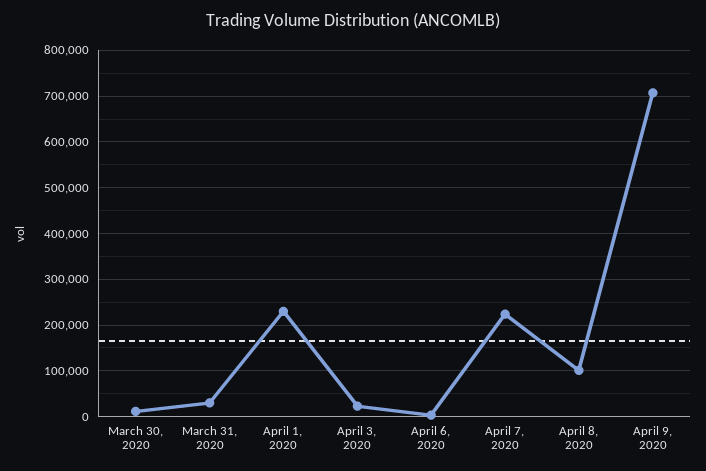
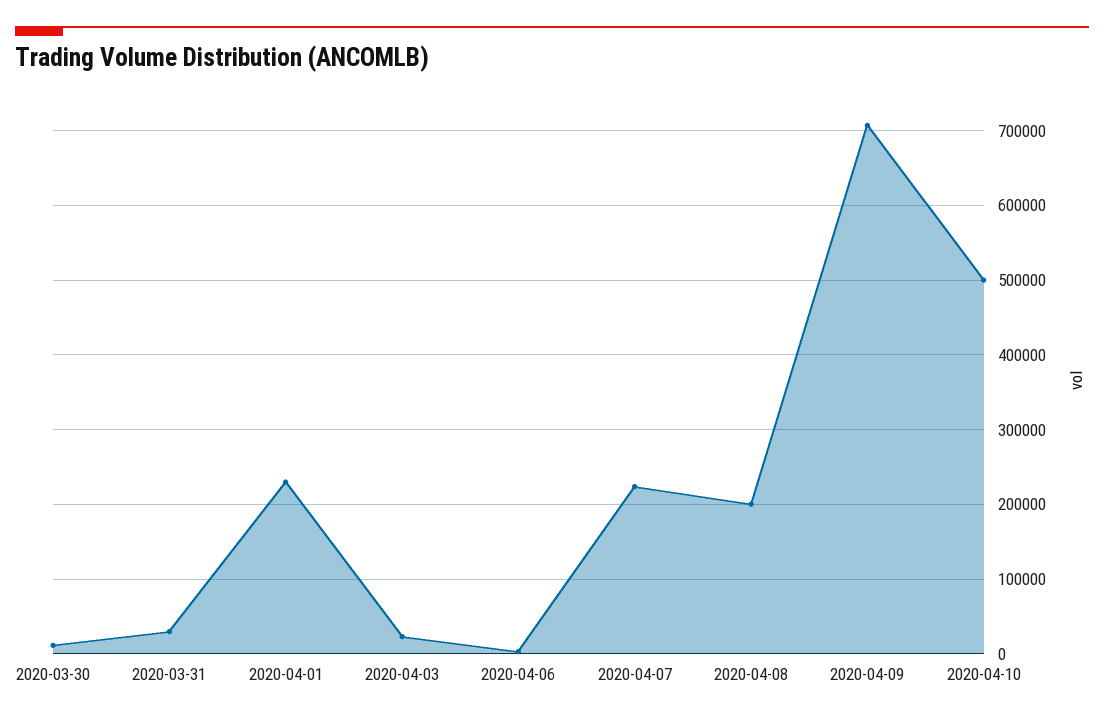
April 8, 2020: 100000 -> 200000
2020-04-10: none -> 500000

